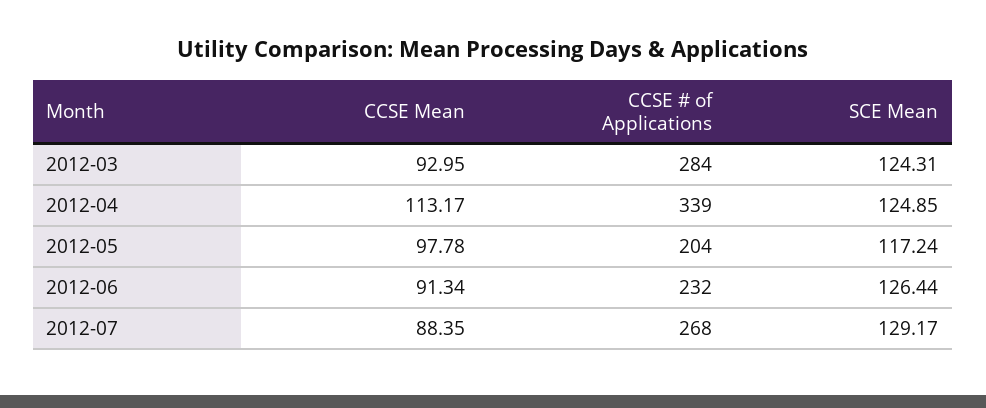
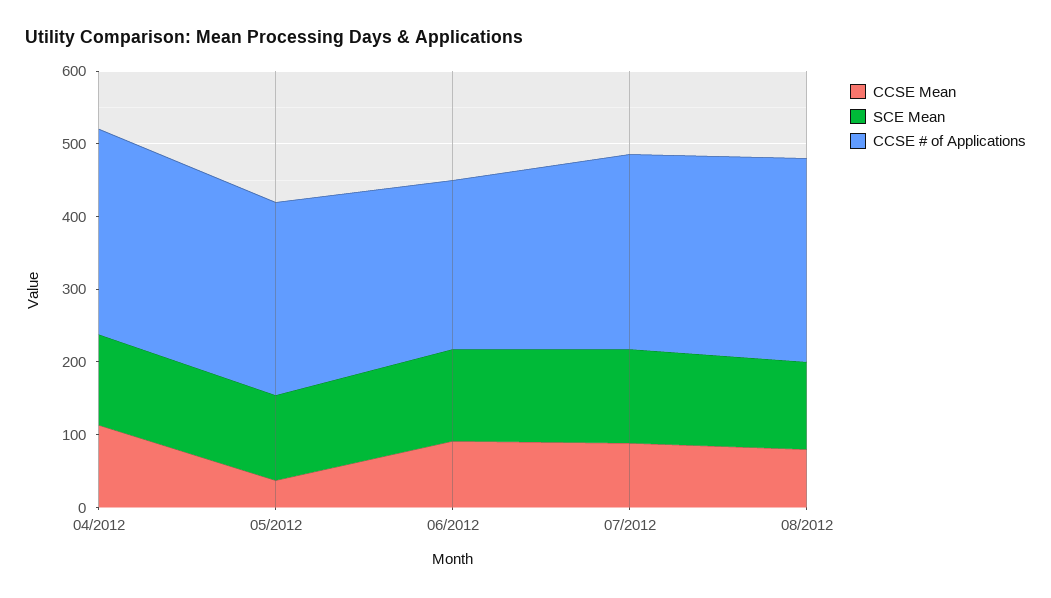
CCSE Mean, 2012-03: 92.95 -> none
CCSE # of Applications, 2012-03: 284 -> none
SCE Mean, 2012-03: 124.31 -> none
CCSE # of Applications, 2012-04: 339 -> 280
CCSE Mean, 2012-05: 97.78 -> 40
CCSE # of Applications, 2012-05: 204 -> 260
CCSE Mean, 08/2012: none -> 80
SCE Mean, 08/2012: none -> 120
CCSE # of Applications, 08/2012: none -> 280

